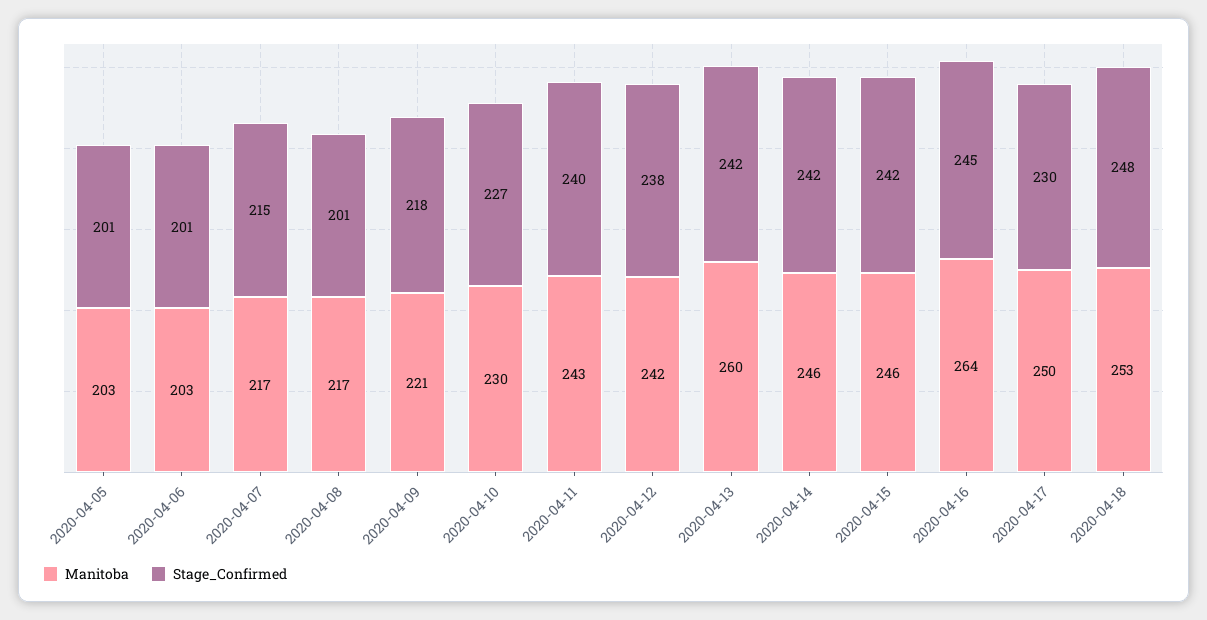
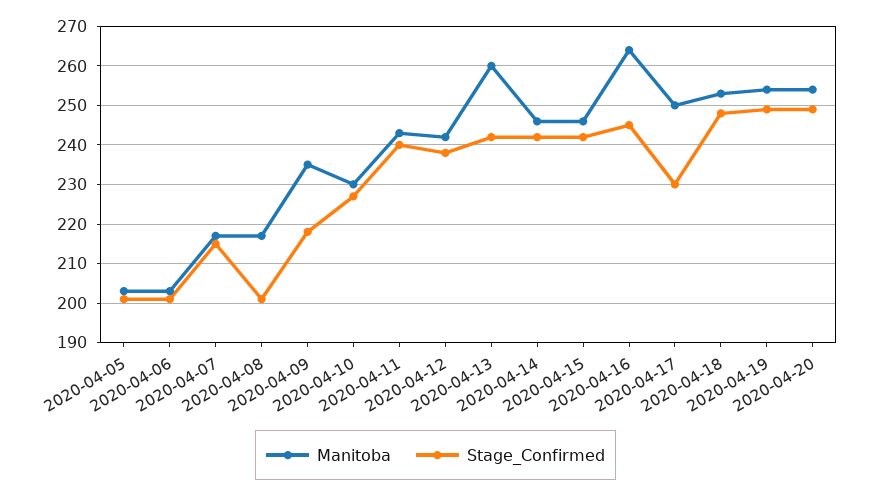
Manitoba, 2020-04-09: 221 -> 235
Manitoba, 2020-04-19: none -> 255
Stage_Confirmed, 2020-04-19: none -> 250
Manitoba, 2020-04-20: none -> 255
Stage_Confirmed, 2020-04-20: none -> 250

